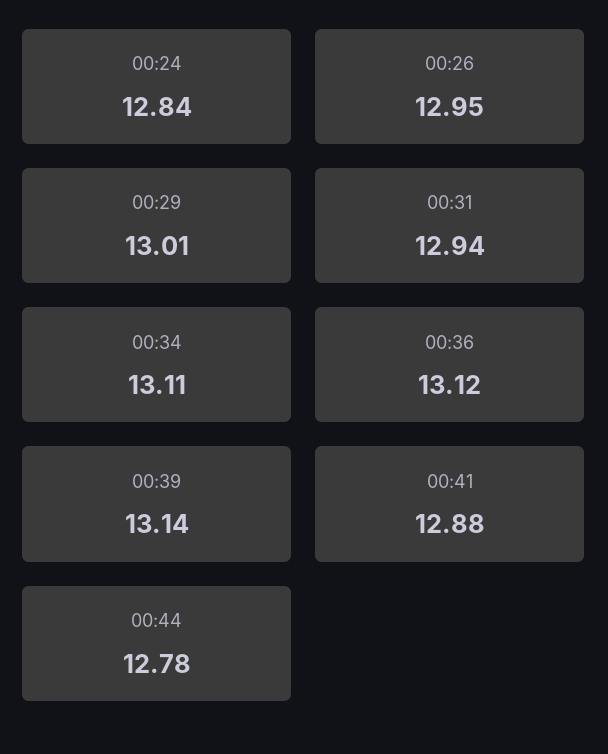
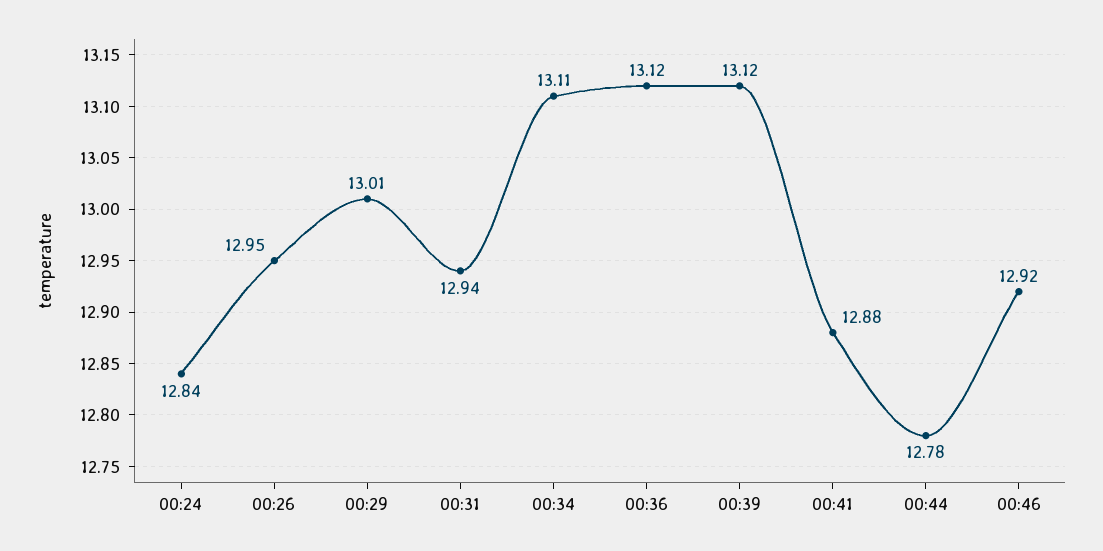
00:39: 13.14 -> 13.12
00:46: none -> 12.92

